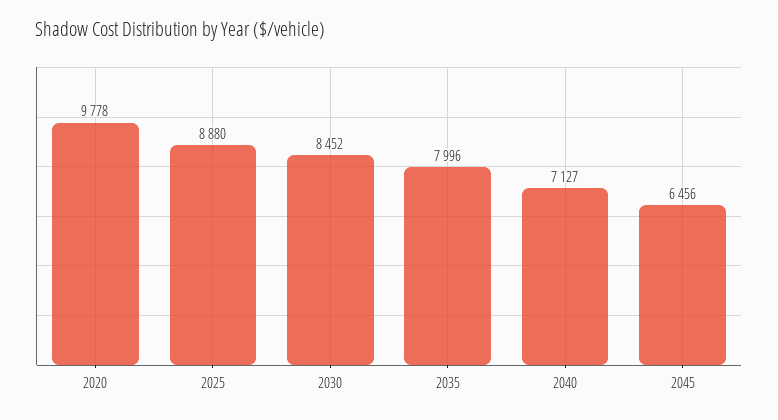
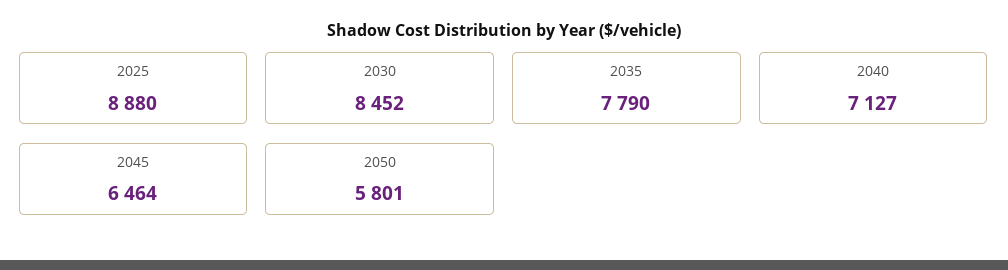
2020: 9778 -> none
2035: 7996 -> 7790
2045: 6456 -> 6464
2050: none -> 5801

